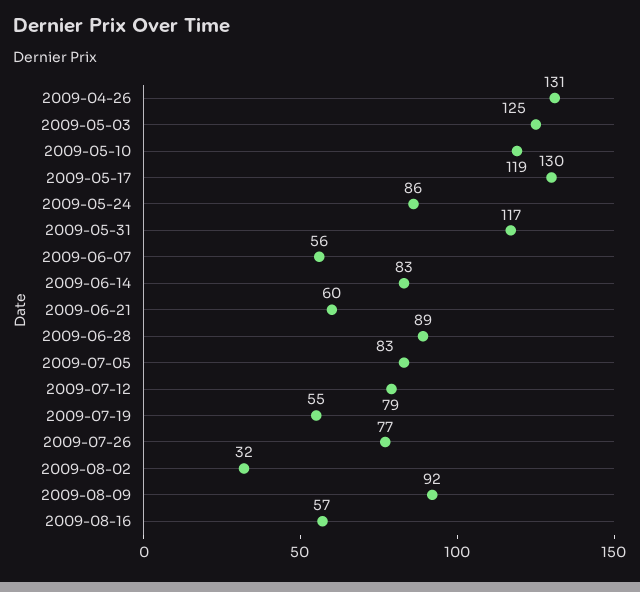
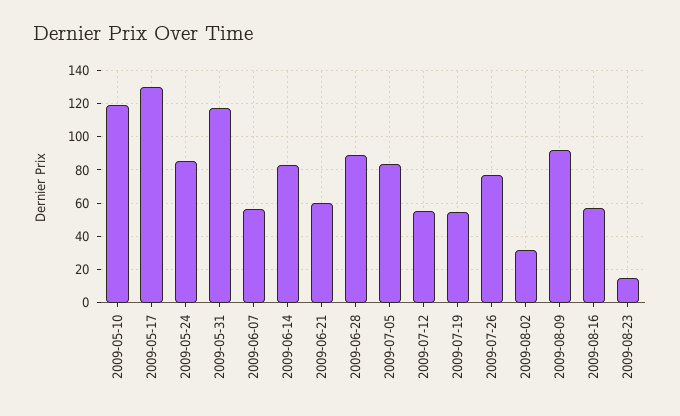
2009-04-26: 131 -> none
2009-05-03: 125 -> none
2009-07-12: 79 -> 55
2009-08-23: none -> 15

